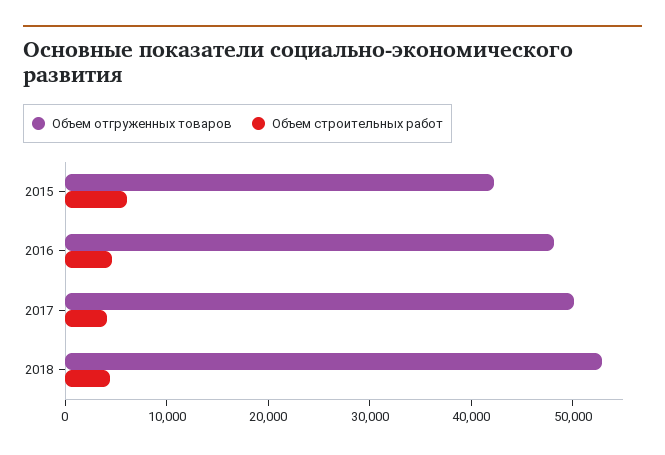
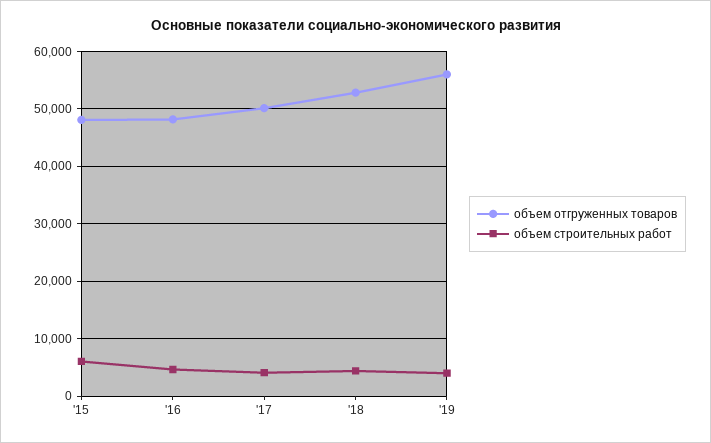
Объем отгруженных товаров, 2015: 42000 -> 48000
Объем отгруженных товаров, '19: none -> 56000
Объем строительных работ, '19: none -> 4000

